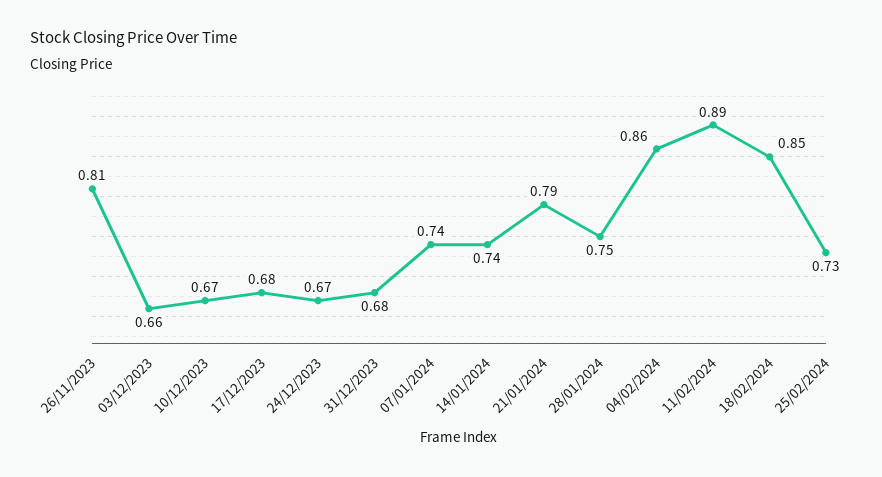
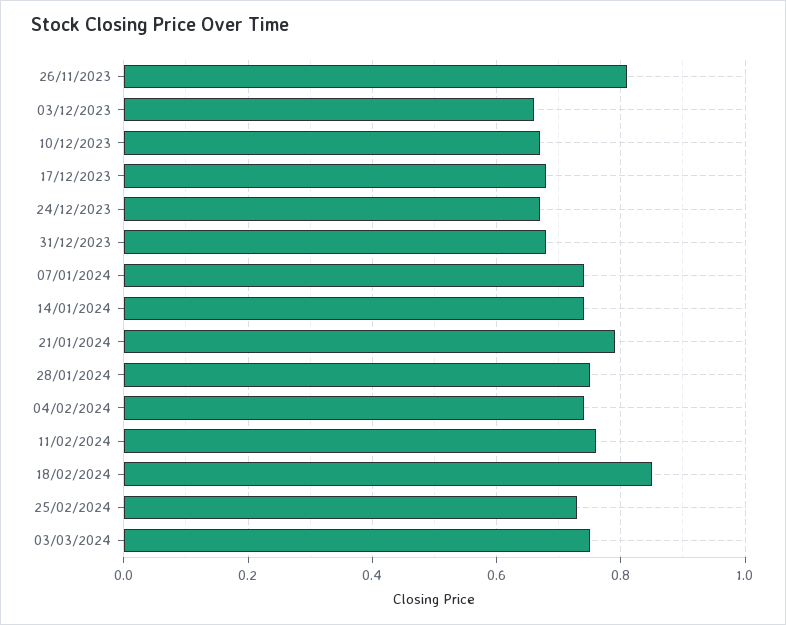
04/02/2024: 0.86 -> 0.75
11/02/2024: 0.89 -> 0.75
03/03/2024: none -> 0.75

